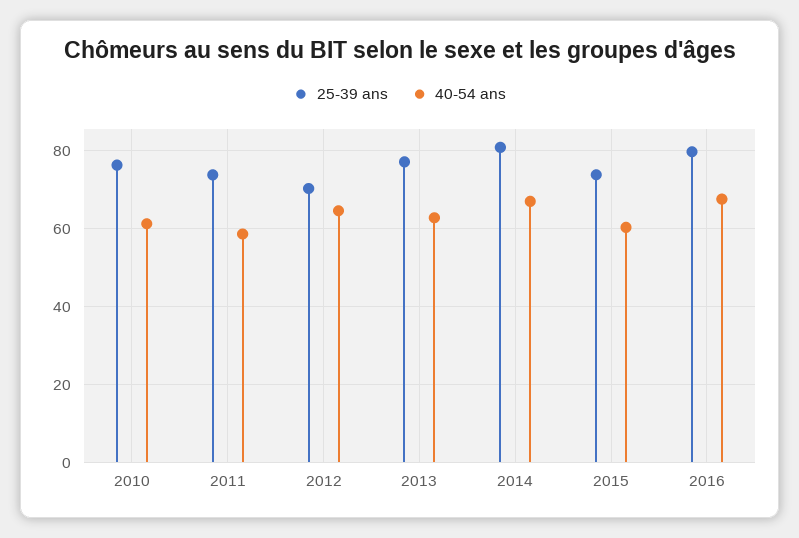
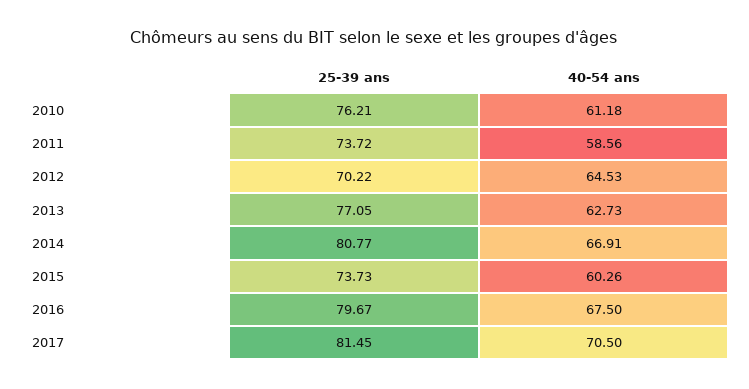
25-39 ans, 2017: none -> 81.45
40-54 ans, 2017: none -> 70.5

